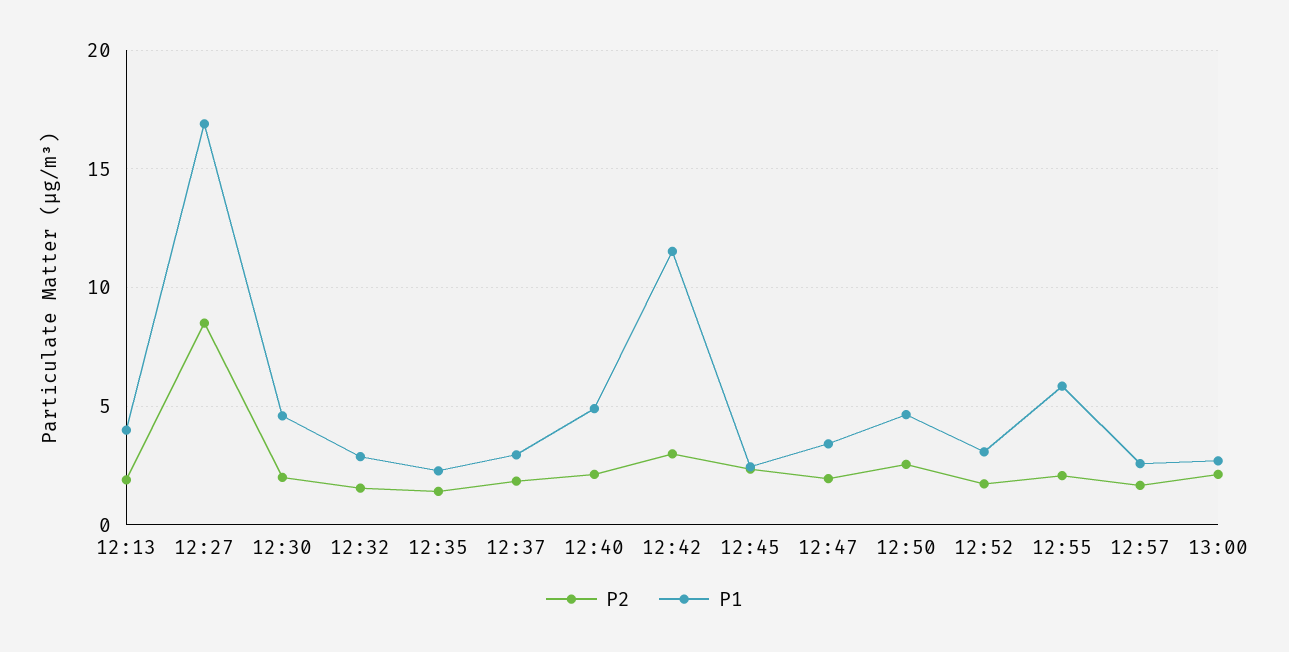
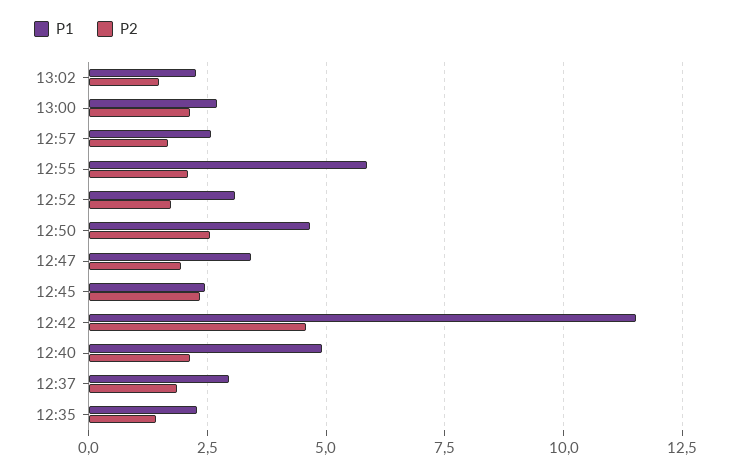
P2, 12:13: 2 -> none
P1, 12:13: 4 -> none
P2, 12:27: 8.5 -> none
P1, 12:27: 17 -> none
P2, 12:30: 2 -> none
P1, 12:30: 4.5 -> none
P2, 12:32: 1.5 -> none
P1, 12:32: 3 -> none
P2, 12:42: 3 -> 4.5
P1, 13:02: none -> 2.25
P2, 13:02: none -> 1.5

